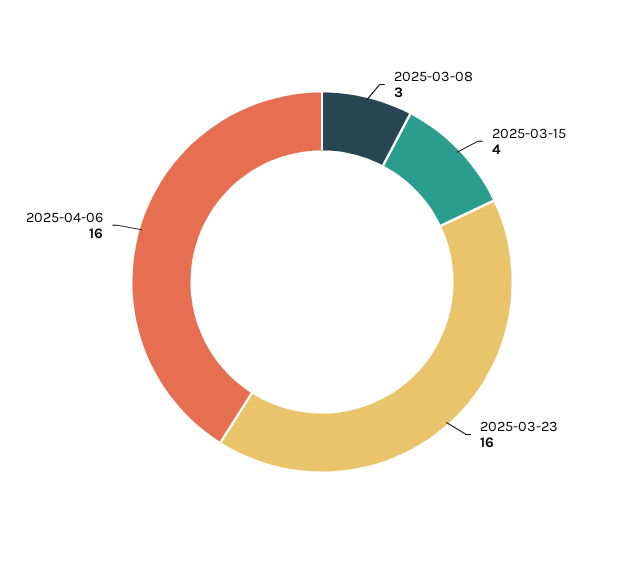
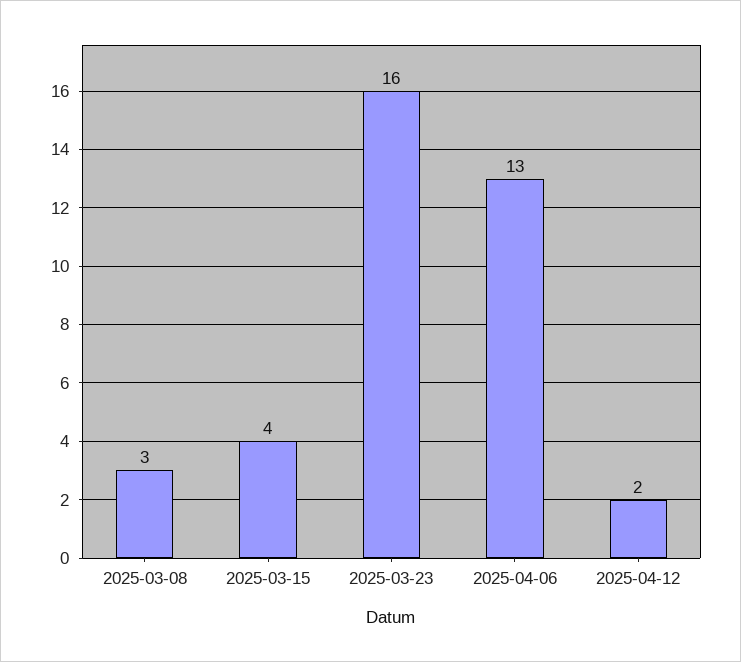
2025-04-06: 16 -> 13
2025-04-12: none -> 2

